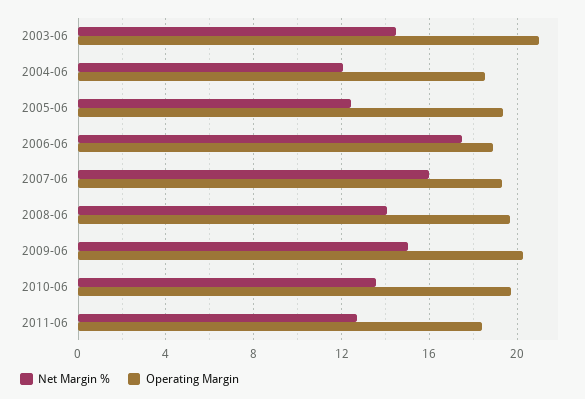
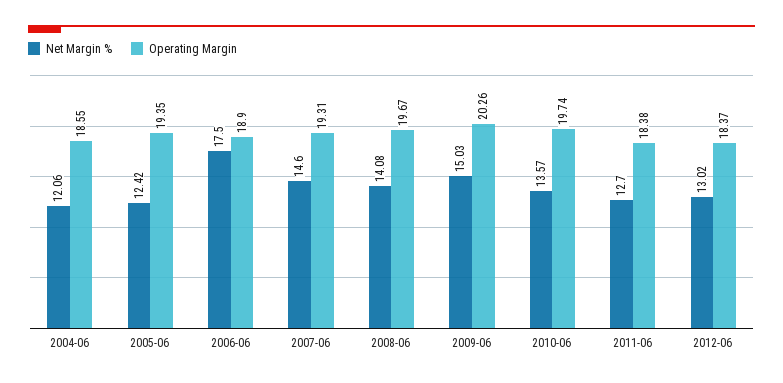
Net Margin %, 2003-06: 14.5 -> none
Operating Margin, 2003-06: 21 -> none
Net Margin %, 2007-06: 16 -> 14.6
Net Margin %, 2012-06: none -> 13.02
Operating Margin, 2012-06: none -> 18.37

